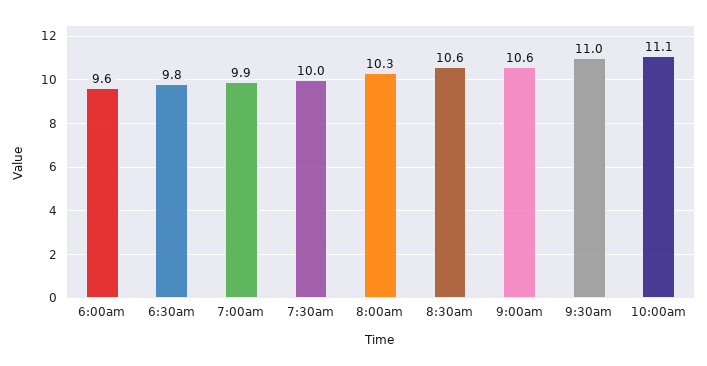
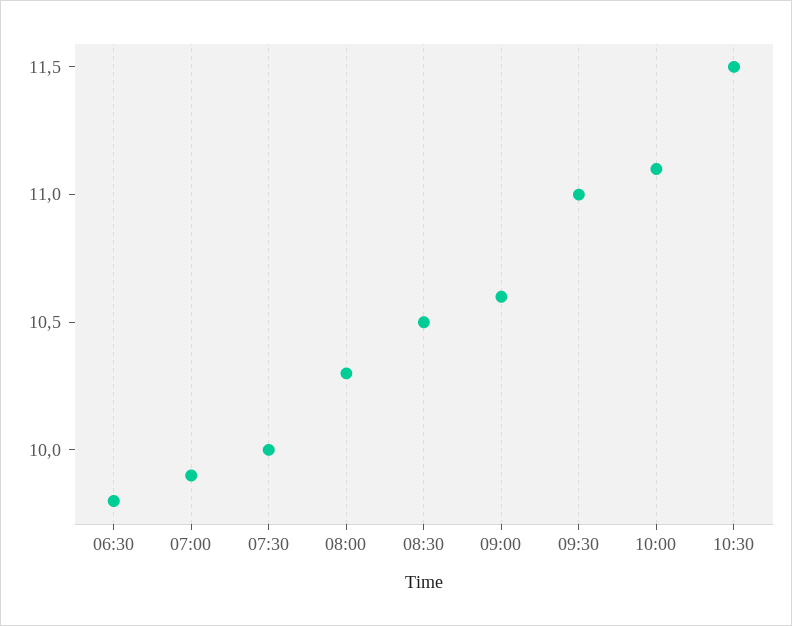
6:00am: 9.6 -> none
8:30am: 10.6 -> 10.5
10:30: none -> 11.5

